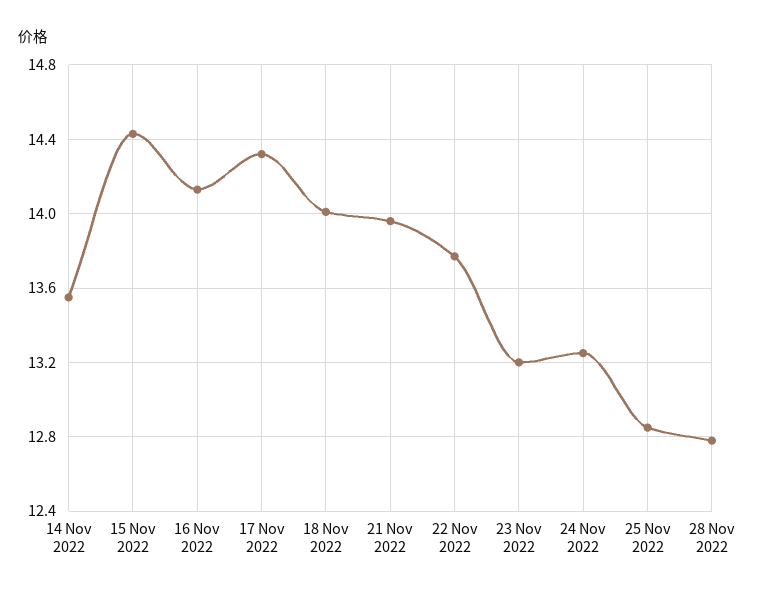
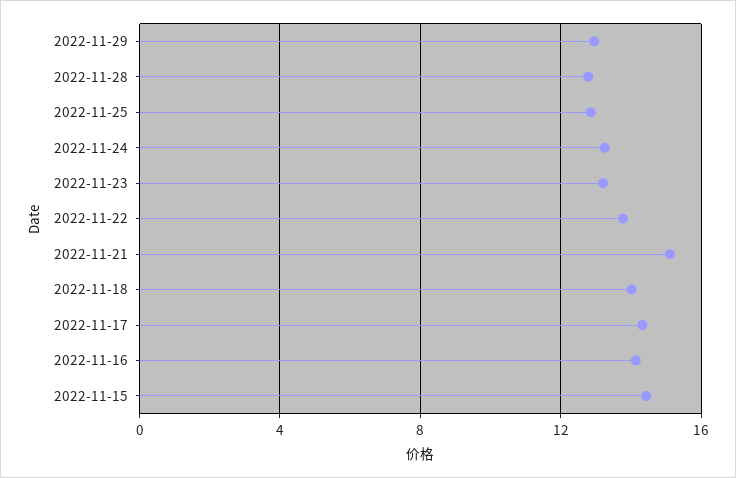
14 Nov 2022: 13.55 -> none
21 Nov 2022: 13.95 -> 15
2022-11-29: none -> 13

